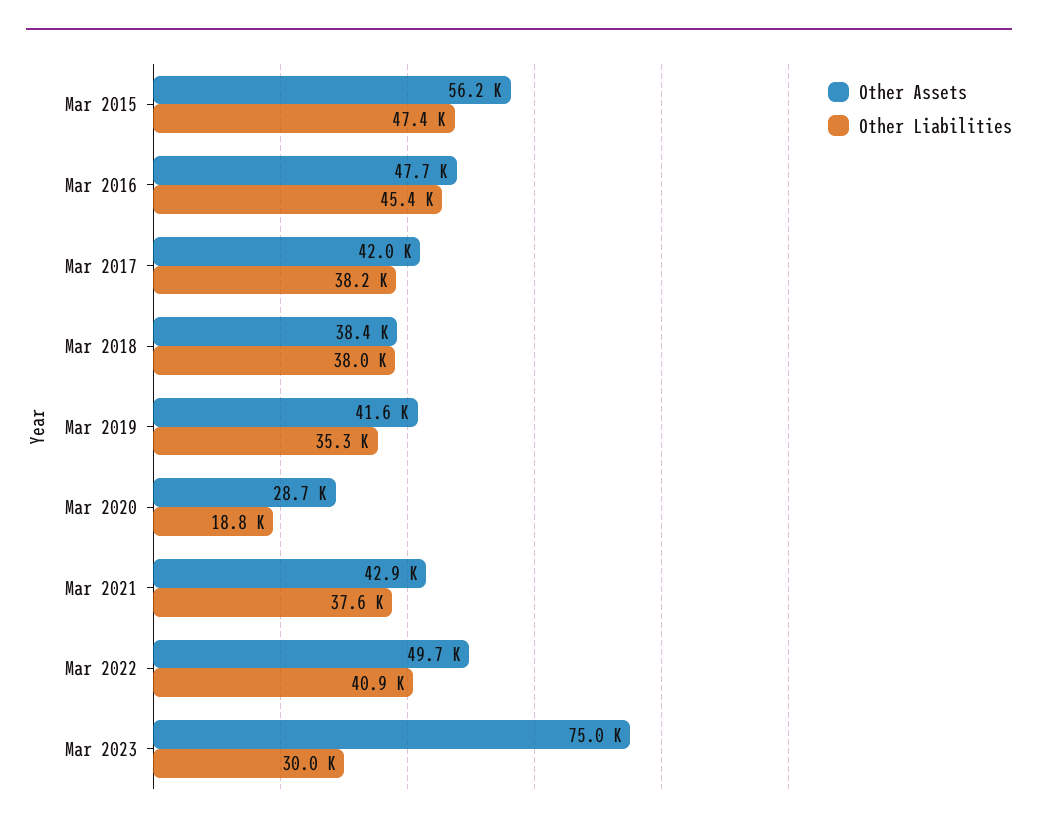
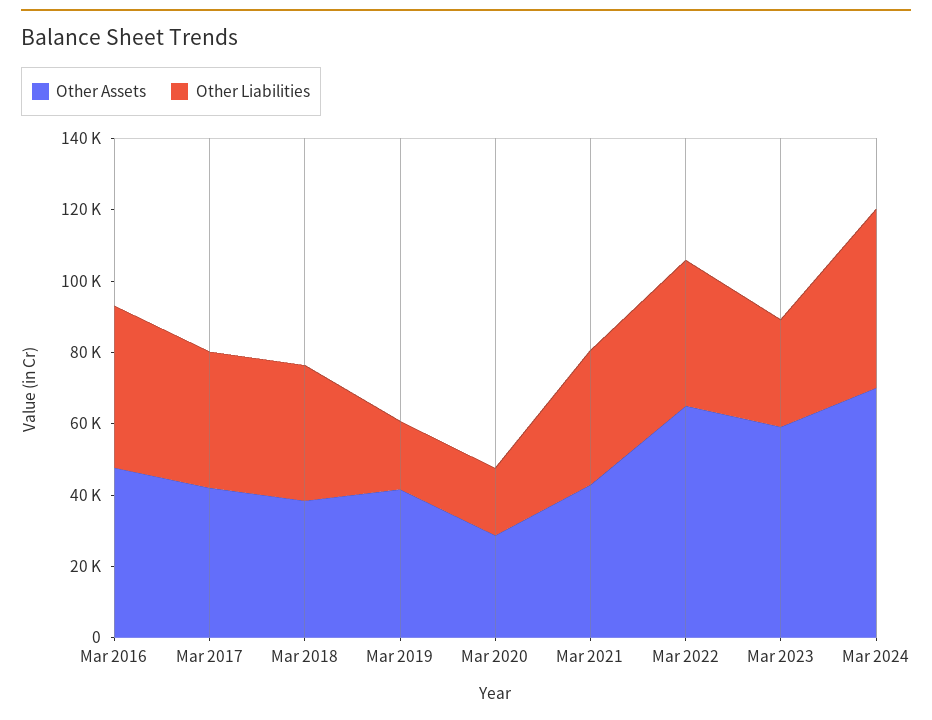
Other Assets, Mar 2015: 56200 -> none
Other Liabilities, Mar 2015: 47400 -> none
Other Liabilities, Mar 2019: 35300 -> 20000
Other Assets, Mar 2022: 49700 -> 65000
Other Assets, Mar 2023: 75000 -> 60000
Other Assets, Mar 2024: none -> 70000
Other Liabilities, Mar 2024: none -> 50000

